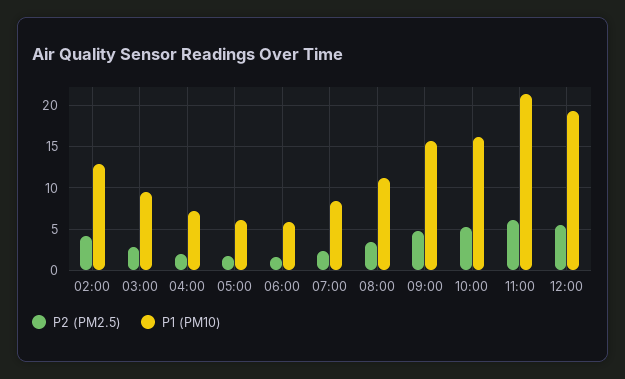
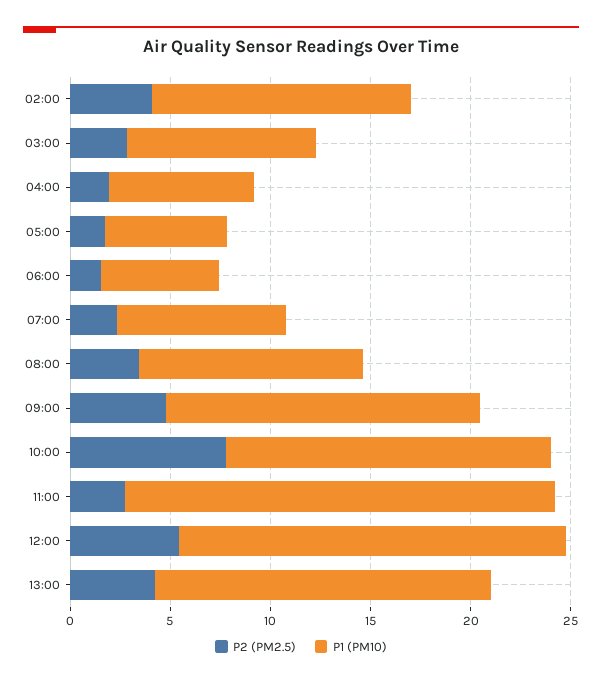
P2 (PM2.5), 10:00: 5 -> 8
P2 (PM2.5), 11:00: 6 -> 3
P2 (PM2.5), 13:00: none -> 4
P1 (PM10), 13:00: none -> 17

